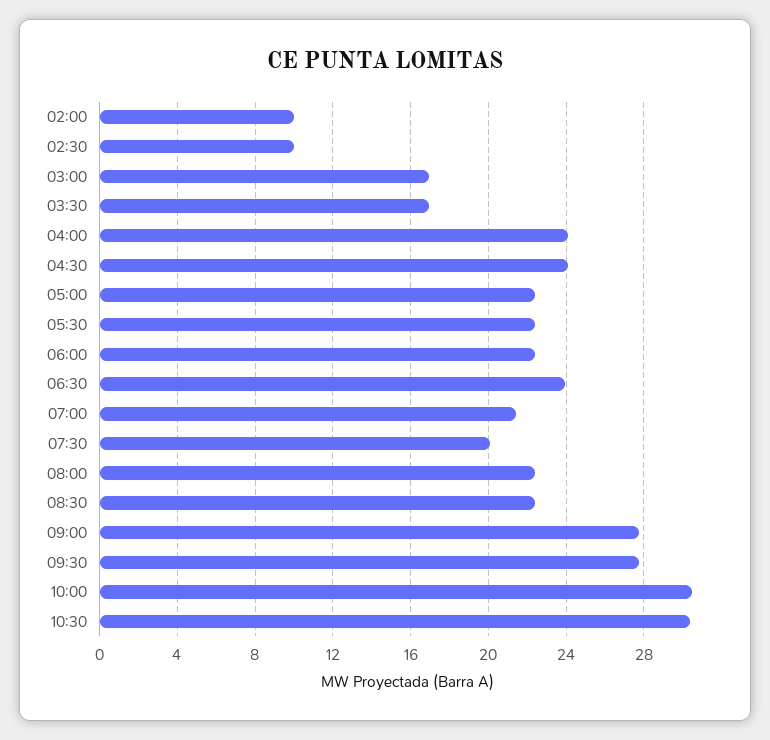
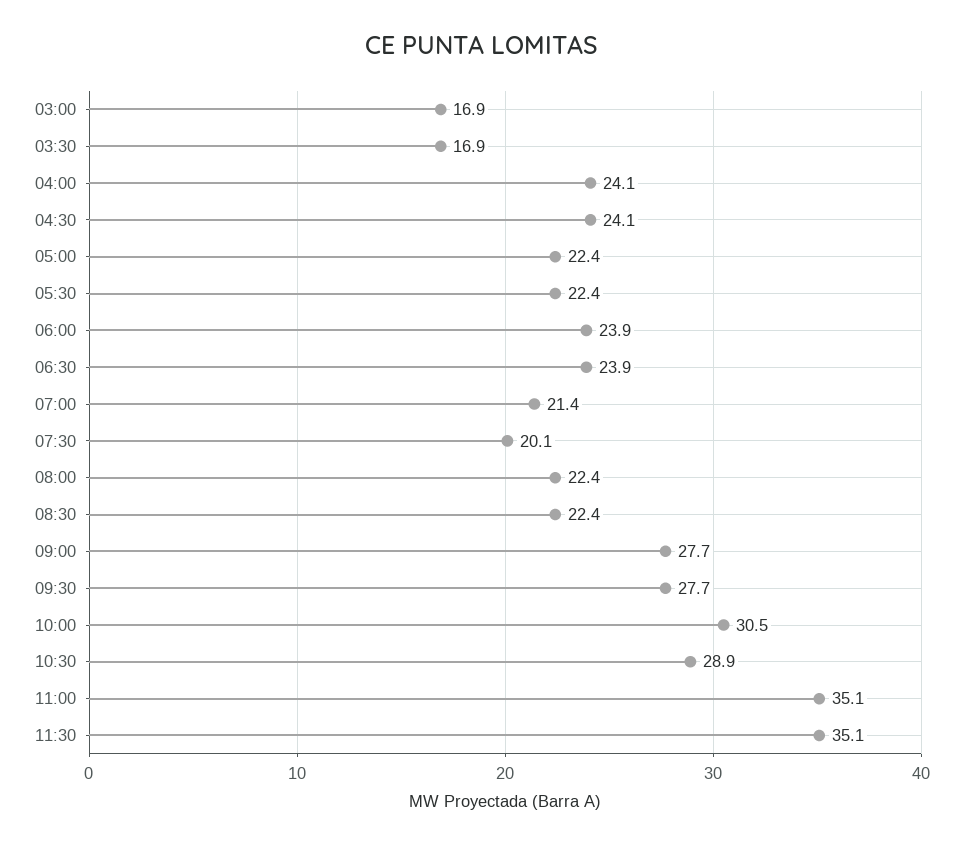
02:00: 10 -> none
02:30: 10 -> none
06:00: 22.5 -> 23.9
10:30: 30.5 -> 28.9
11:00: none -> 35.1
11:30: none -> 35.1

